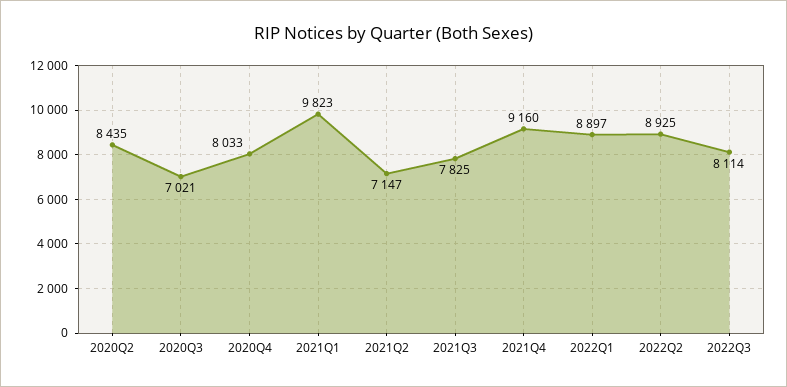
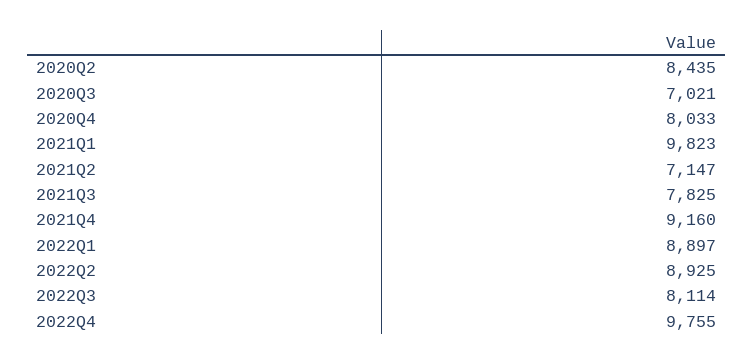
2022Q4: none -> 9755

